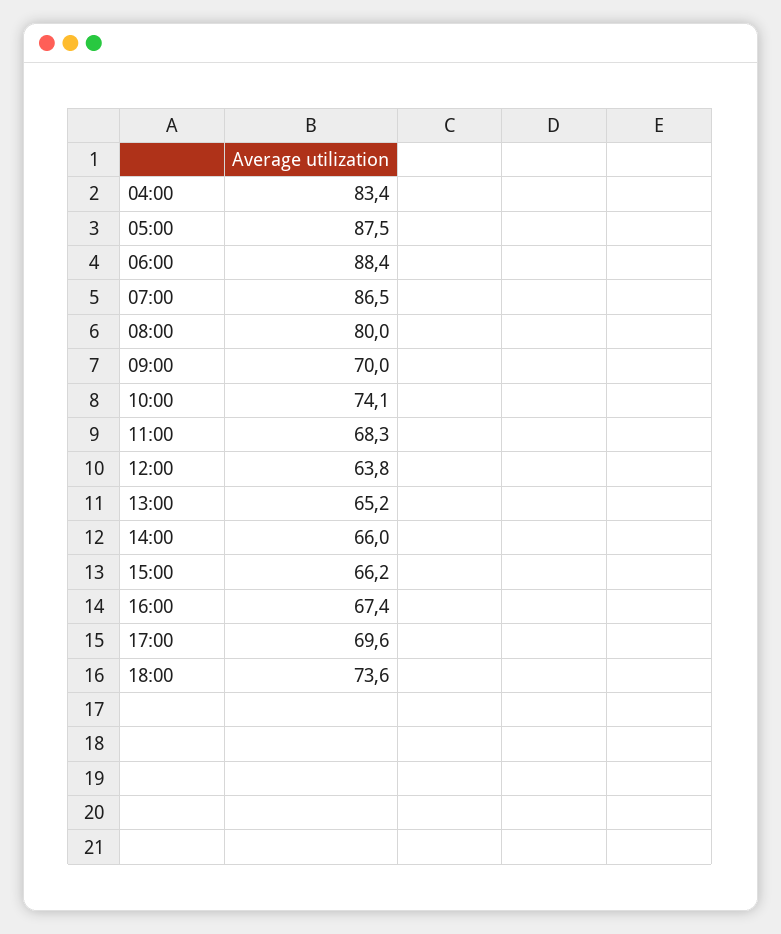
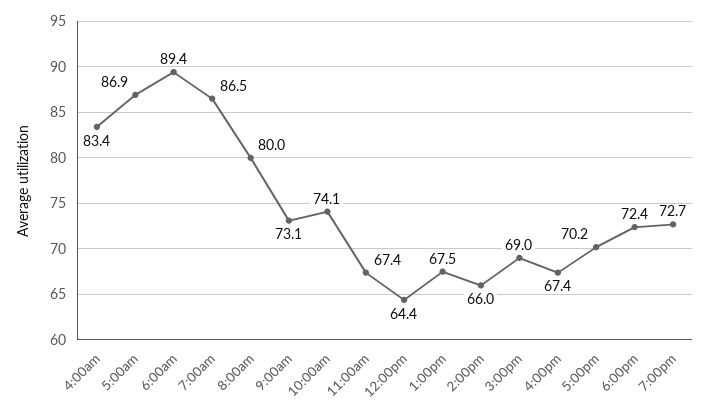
05:00: 87.5 -> 86.9
06:00: 88.4 -> 89.4
09:00: 70 -> 73.1
11:00: 68.3 -> 67.4
12:00: 63.8 -> 64.4
13:00: 65.2 -> 67.5
15:00: 66.2 -> 69
17:00: 69.6 -> 70.2
18:00: 73.6 -> 72.4
7:00pm: none -> 72.7

